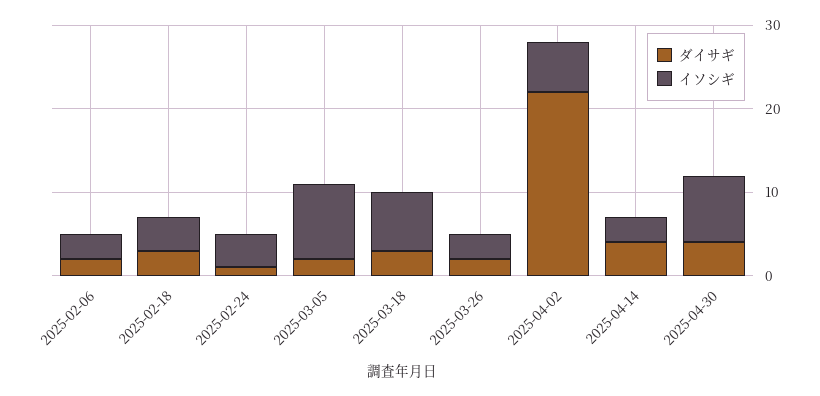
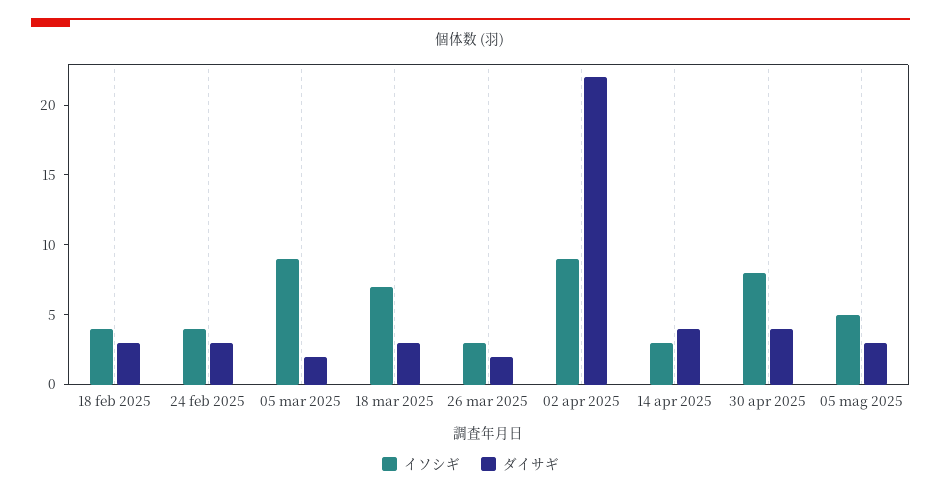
ダイサギ, 2025-02-06: 2 -> none
イソシギ, 2025-02-06: 3 -> none
ダイサギ, 2025-02-24: 1 -> 3
イソシギ, 2025-04-02: 6 -> 9
イソシギ, 05 mag 2025: none -> 5
ダイサギ, 05 mag 2025: none -> 3

